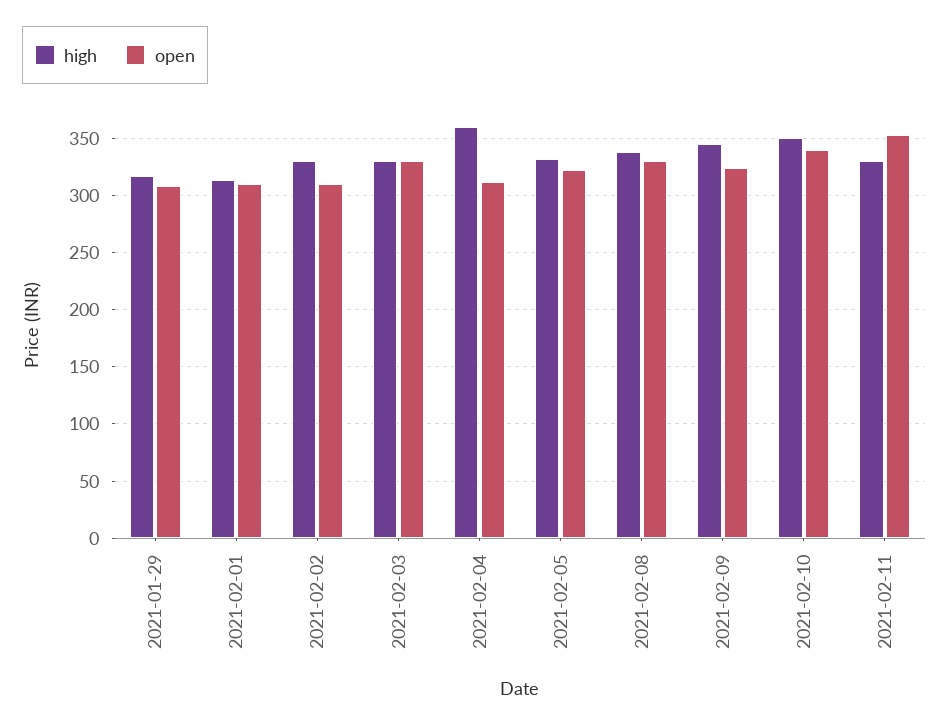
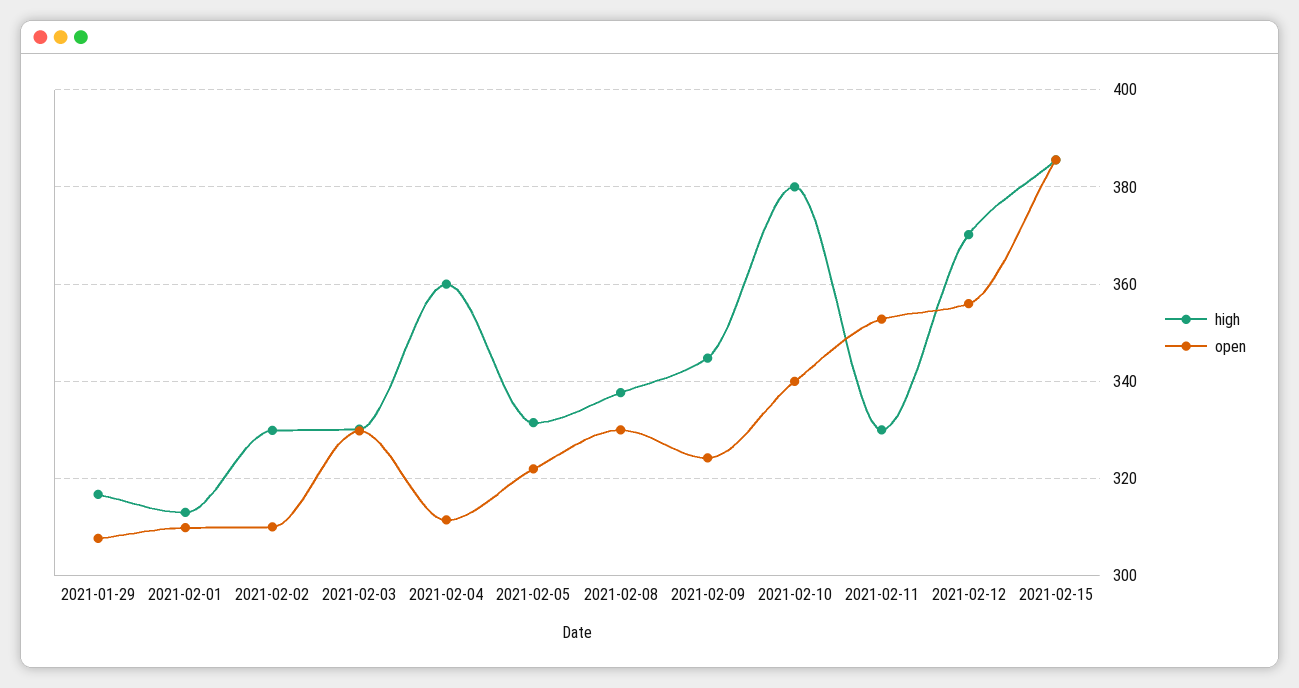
high, 2021-02-10: 350 -> 380
high, 2021-02-12: none -> 370
open, 2021-02-12: none -> 356
high, 2021-02-15: none -> 386
open, 2021-02-15: none -> 386

